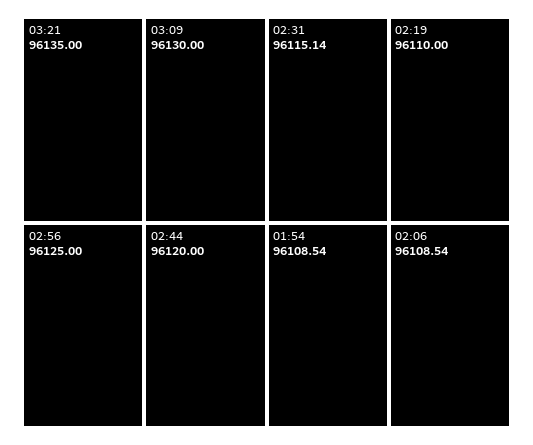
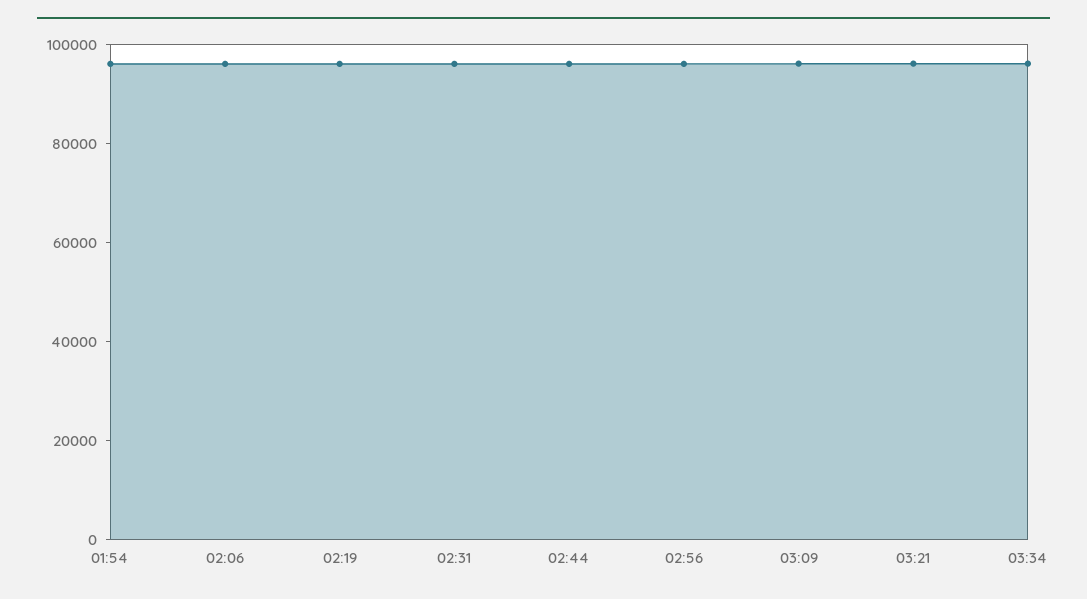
03:34: none -> 95000

